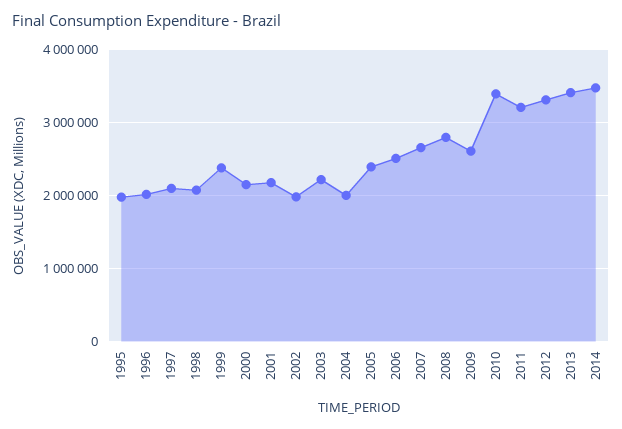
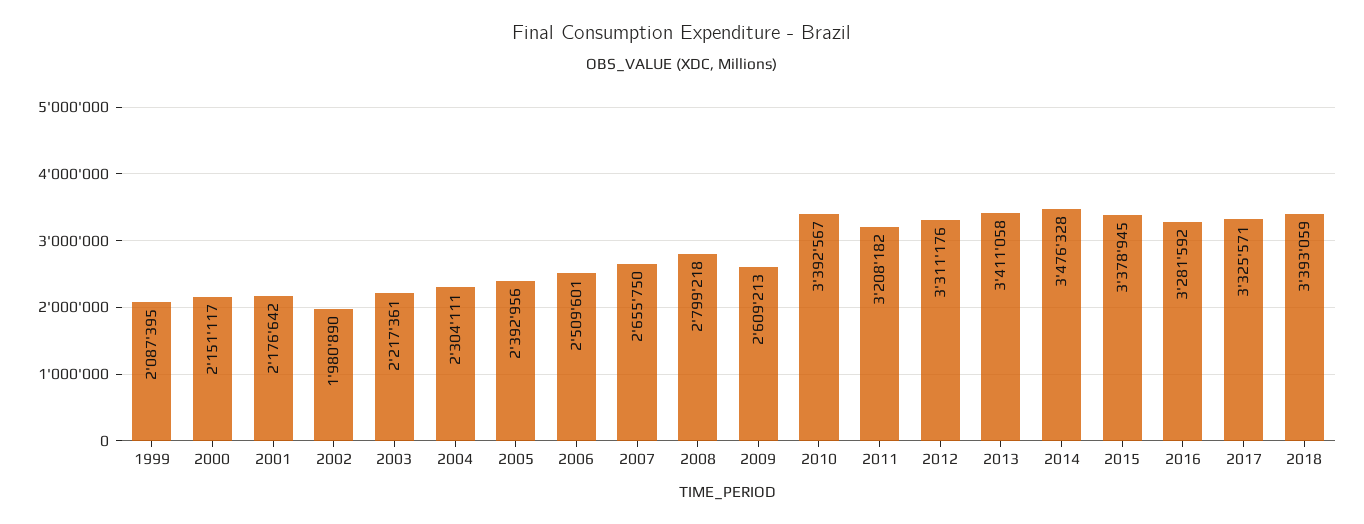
1995: 2000000 -> none
1996: 2000000 -> none
1997: 2100000 -> none
1998: 2100000 -> none
1999: 2400000 -> 2087395
2004: 2000000 -> 2304111
2015: none -> 3378945
2016: none -> 3281592
2017: none -> 3325571
2018: none -> 3393059

